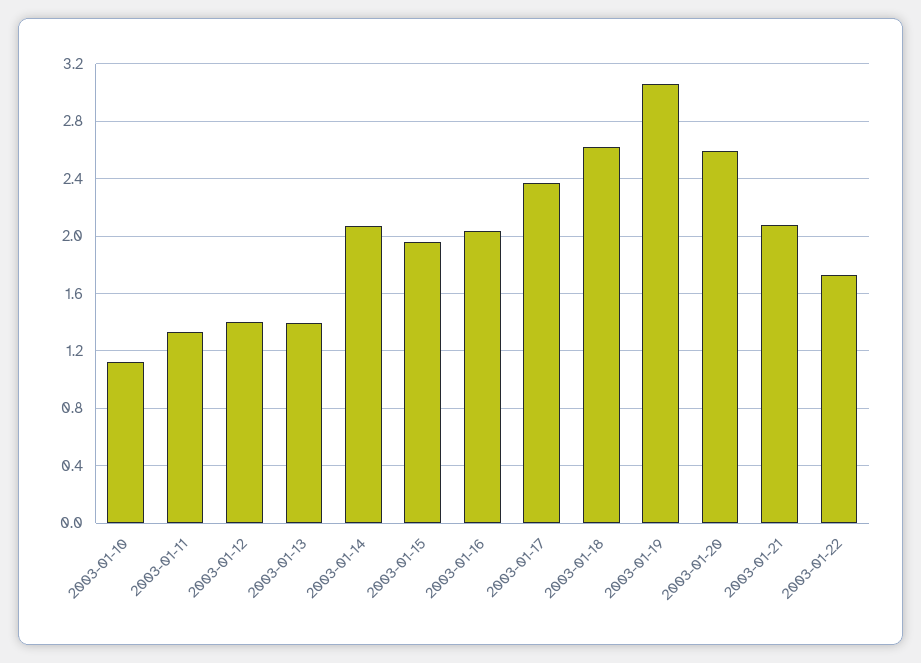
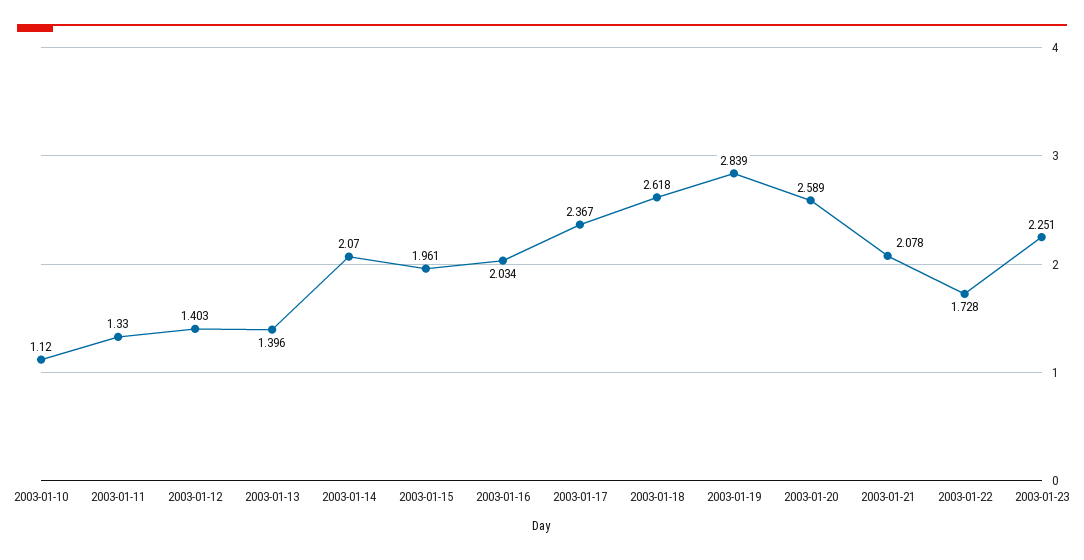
2003-01-19: 3.05 -> 2.839
2003-01-23: none -> 2.251

